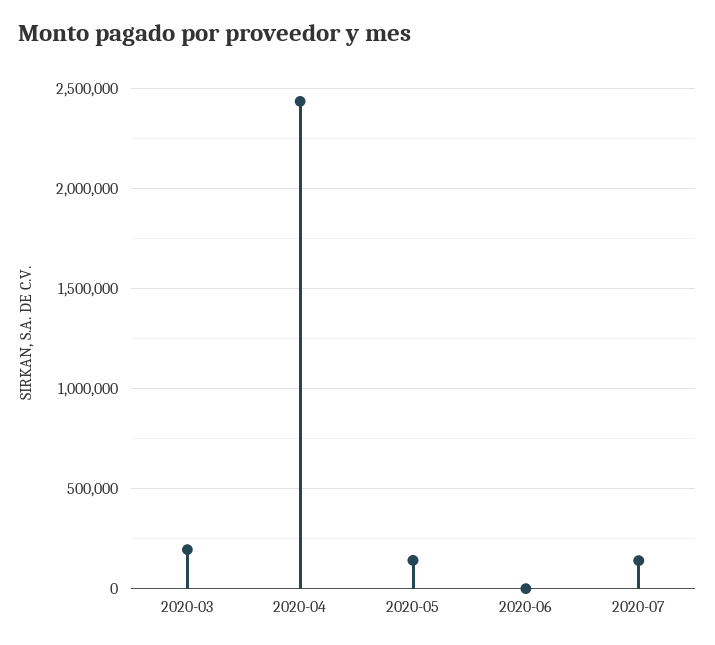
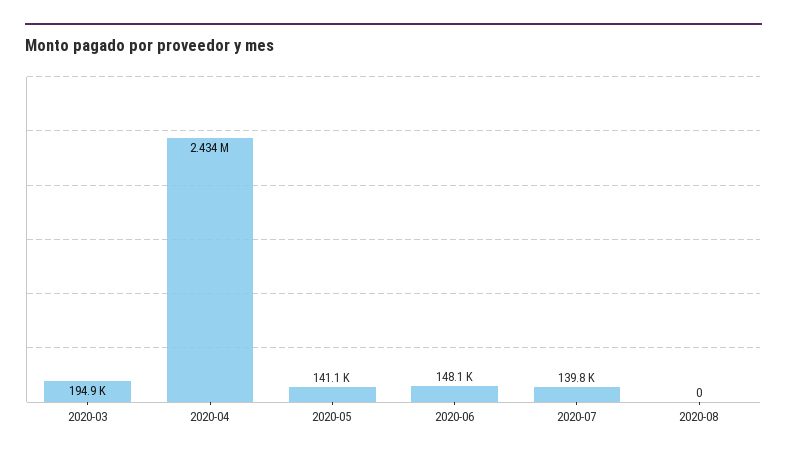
2020-06: 0 -> 148100
2020-08: none -> 0

